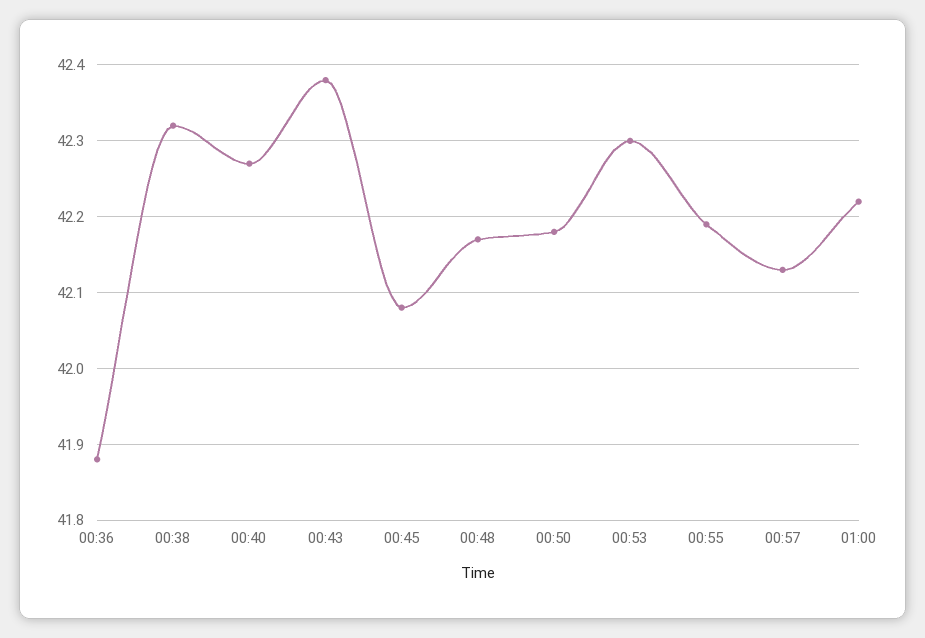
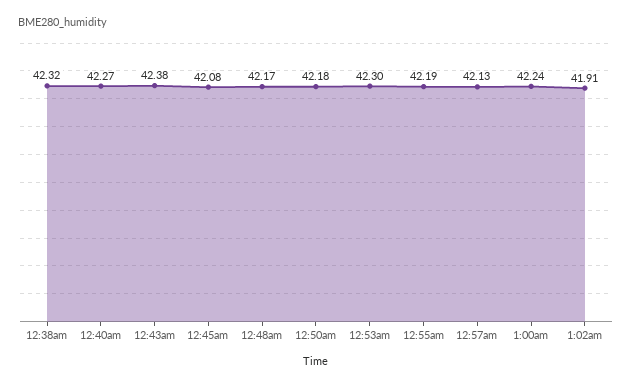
00:36: 41.88 -> none
01:00: 42.22 -> 42.24
1:02am: none -> 41.91

